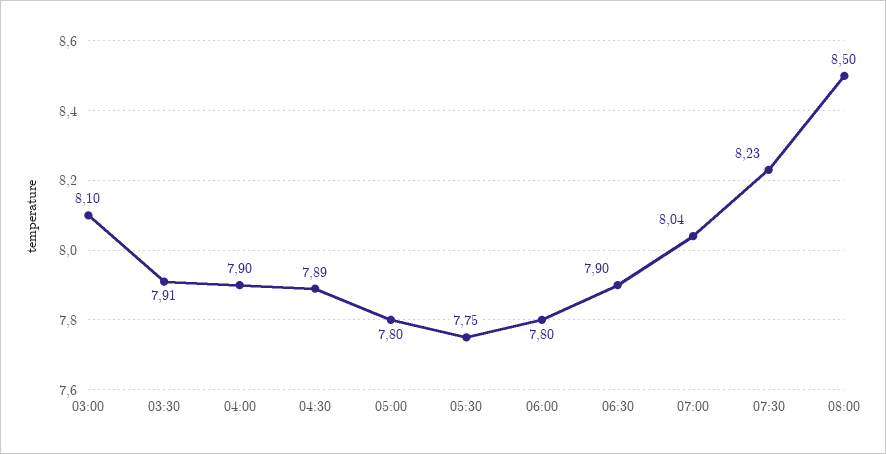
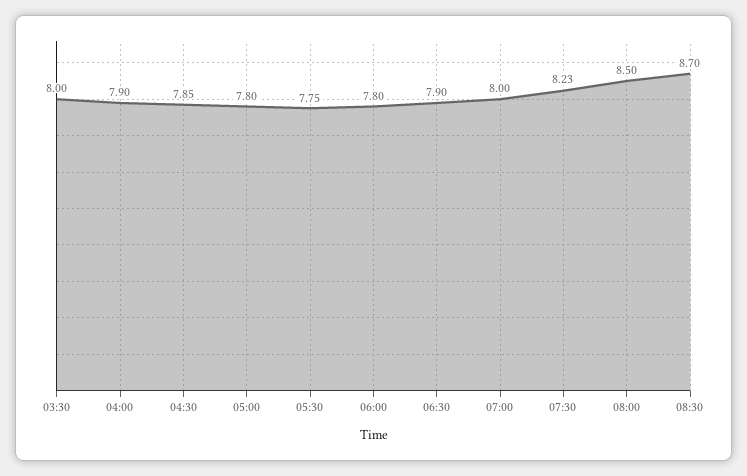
03:00: 8.1 -> none
03:30: 7.91 -> 8
04:30: 7.89 -> 7.85
07:00: 8.04 -> 8
08:30: none -> 8.7

